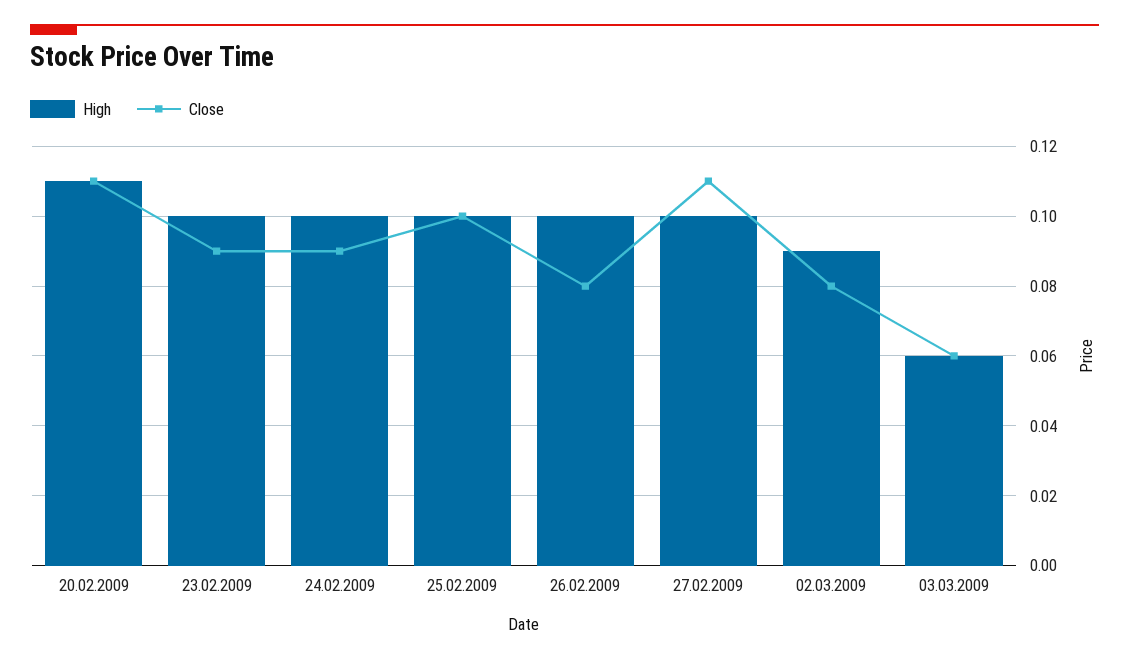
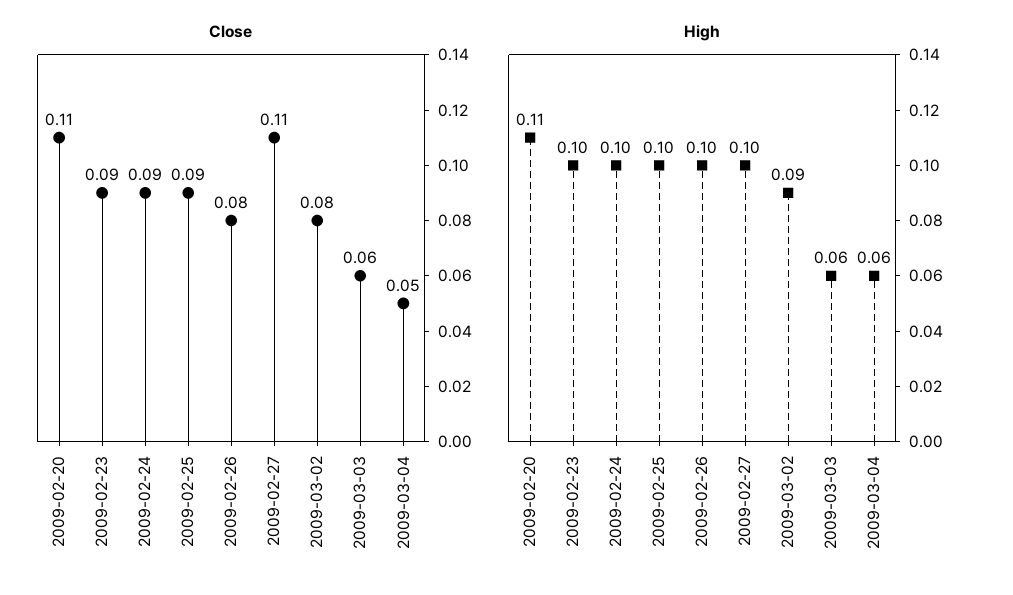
Close, 25.02.2009: 0.1 -> 0.09
Close, 2009-03-04: none -> 0.05
High, 2009-03-04: none -> 0.06

